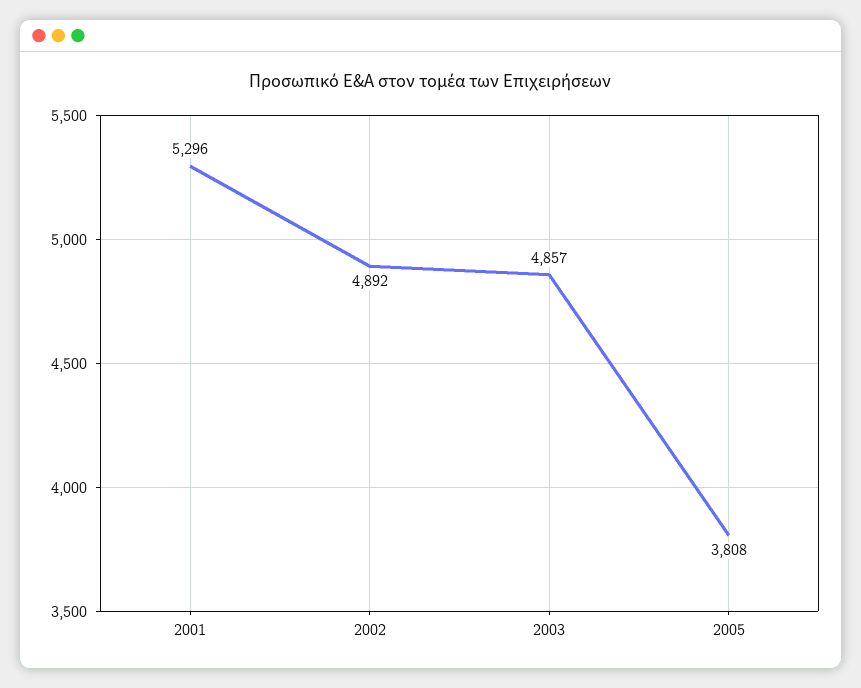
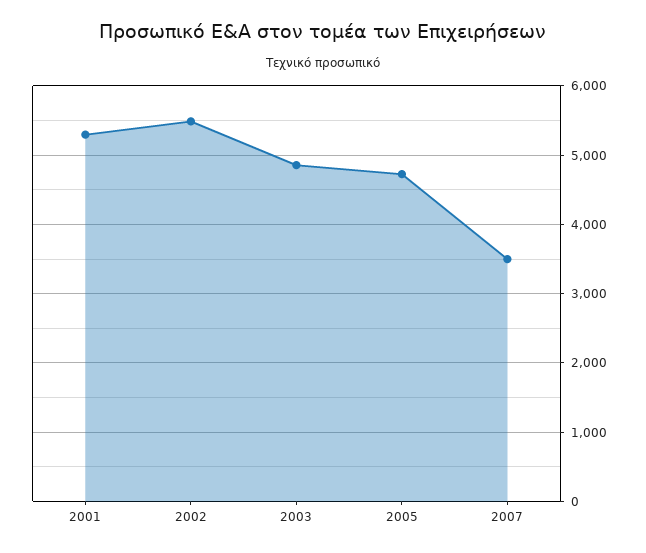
2002: 4892 -> 5500
2005: 3808 -> 4700
2007: none -> 3500

